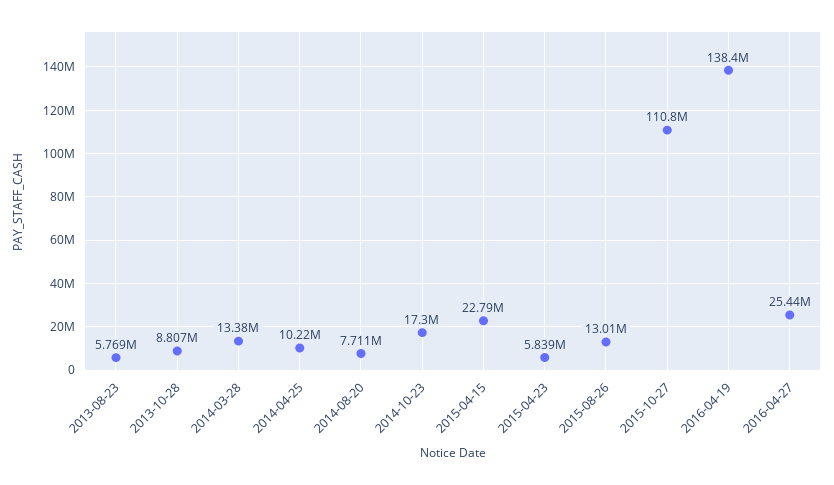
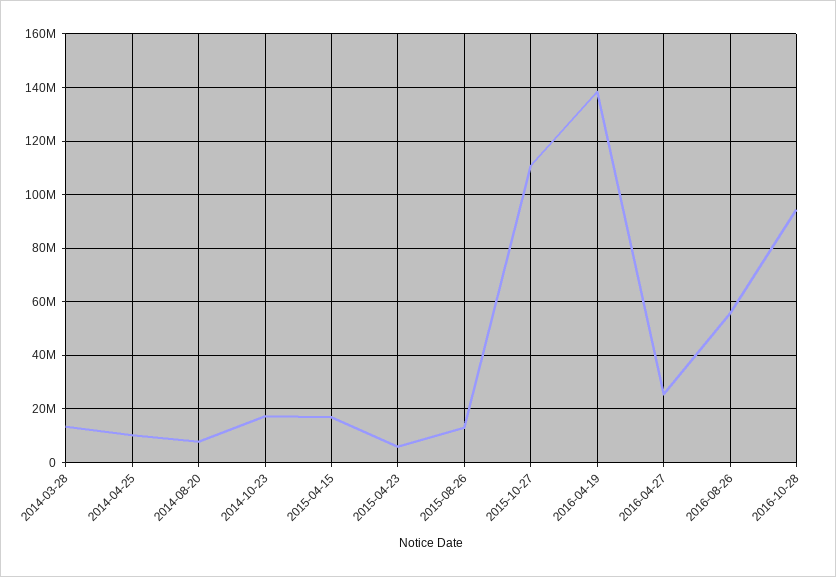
2013-08-23: 5769000 -> none
2013-10-28: 8807000 -> none
2015-04-15: 22790000 -> 17500000
2016-08-26: none -> 55000000
2016-10-28: none -> 95000000

